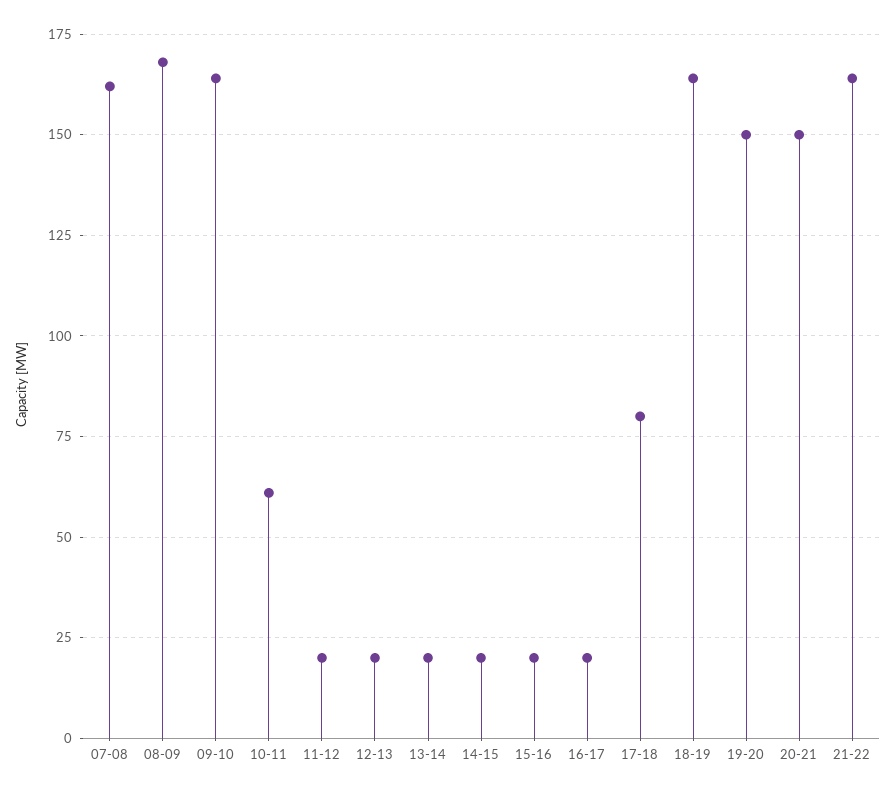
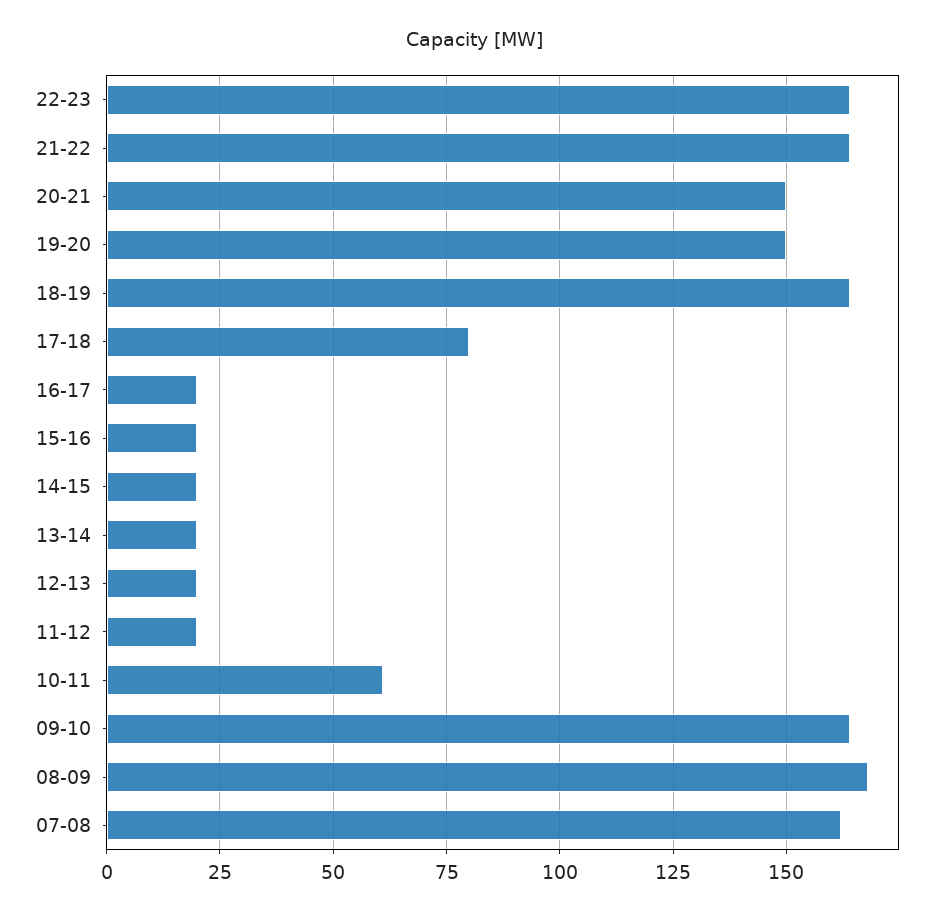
22-23: none -> 165

